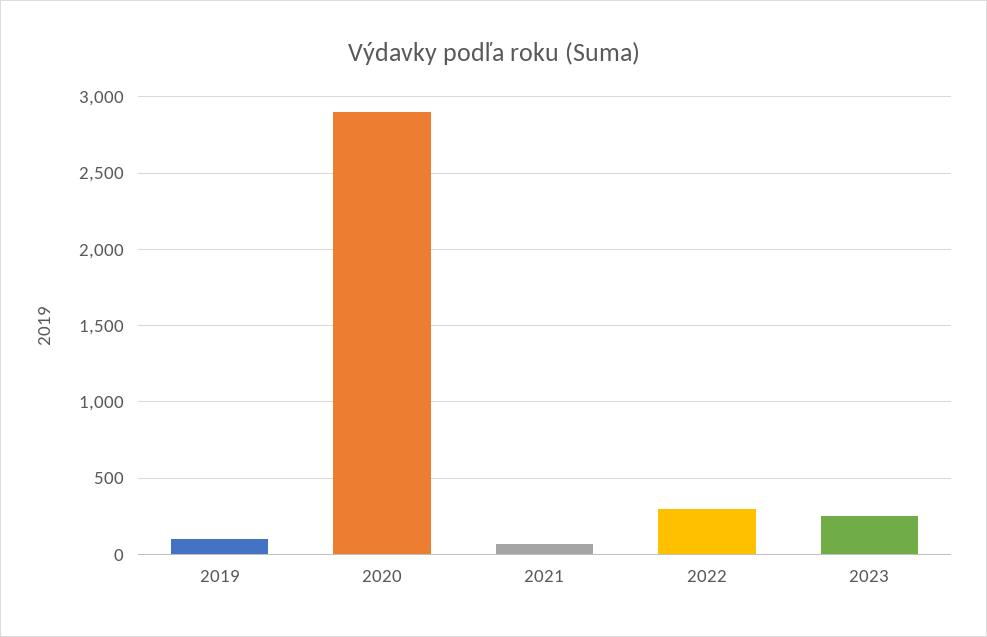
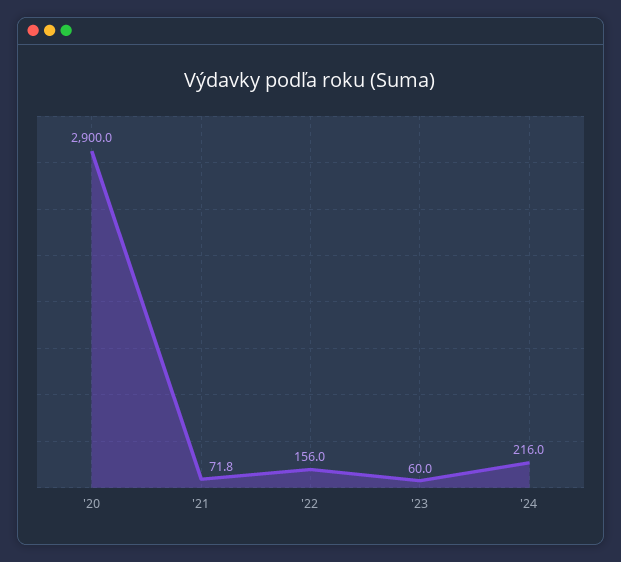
2019: 100 -> none
2022: 300 -> 156
2023: 250 -> 60
'24: none -> 216

